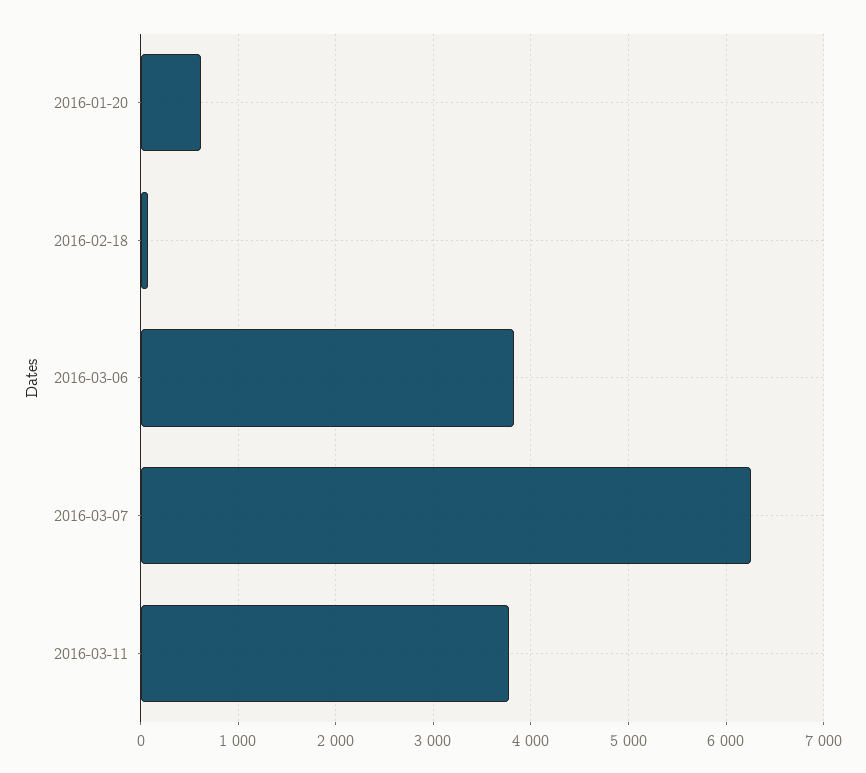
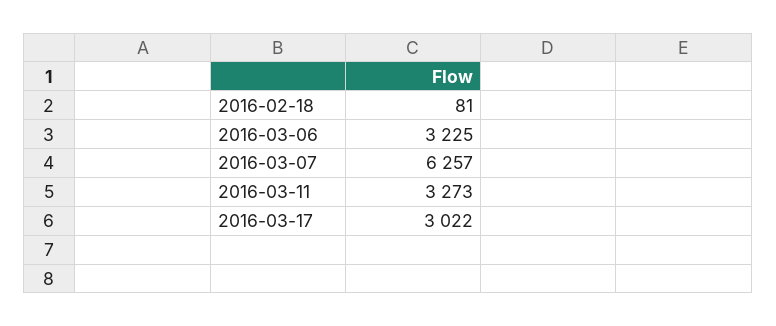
2016-01-20: 600 -> none
2016-03-06: 3800 -> 3225
2016-03-11: 3800 -> 3273
2016-03-17: none -> 3022

